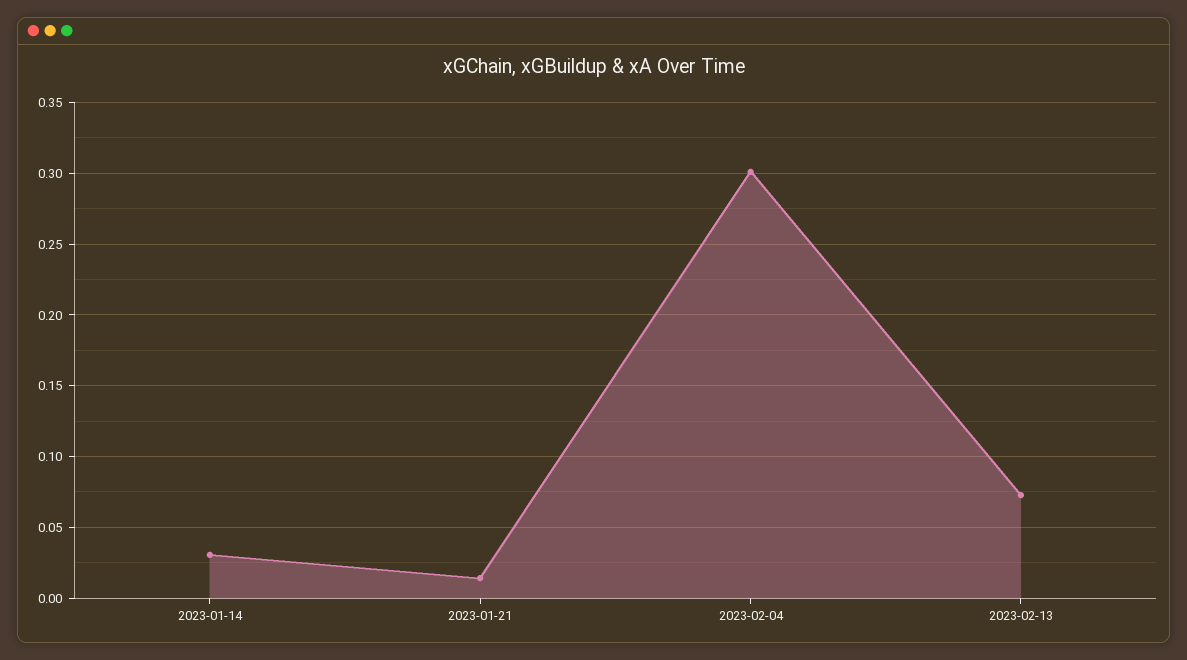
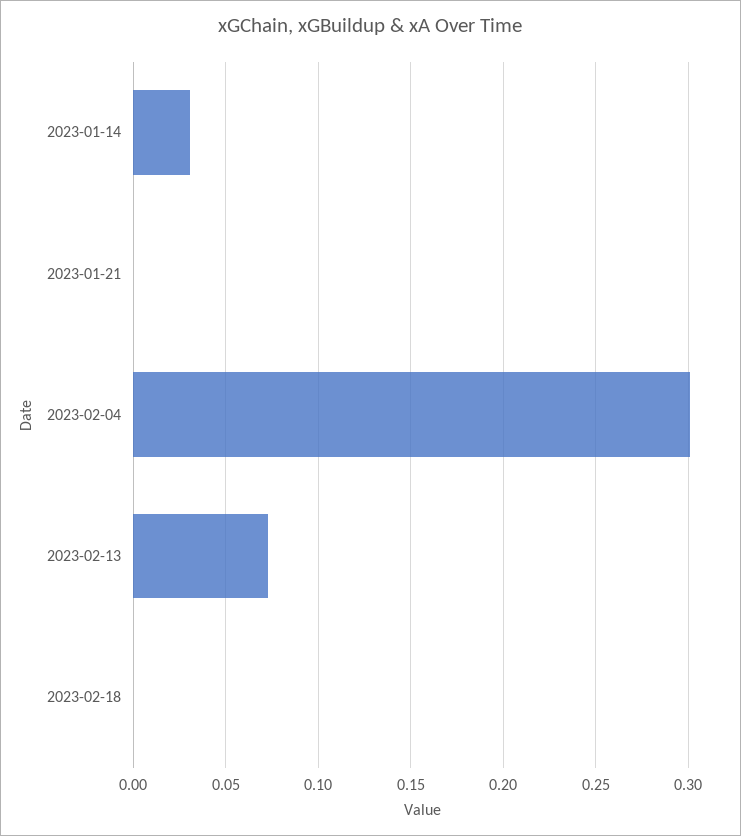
2023-01-21: 0.015 -> 0
2023-02-18: none -> 0

